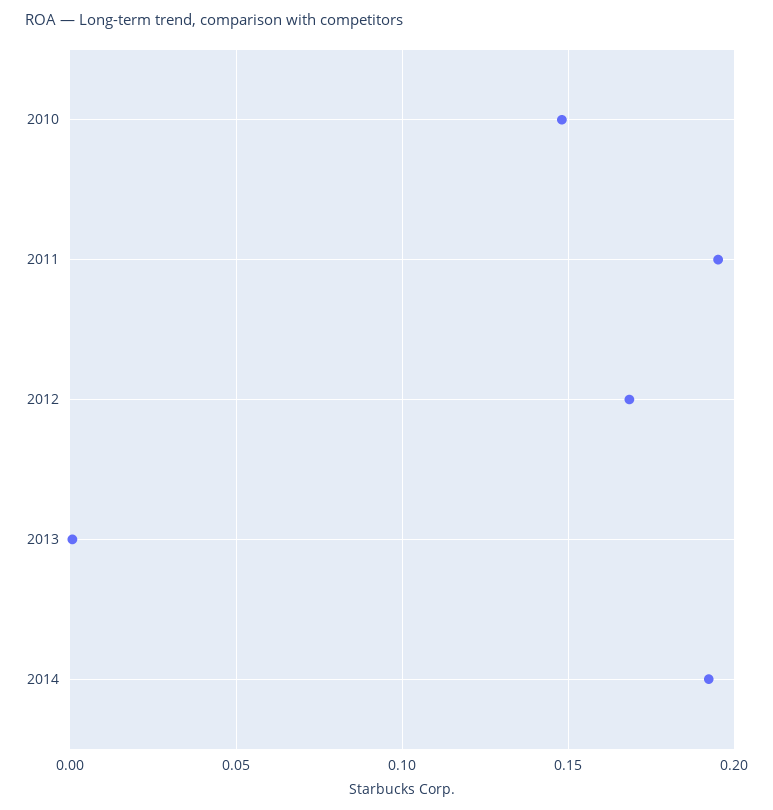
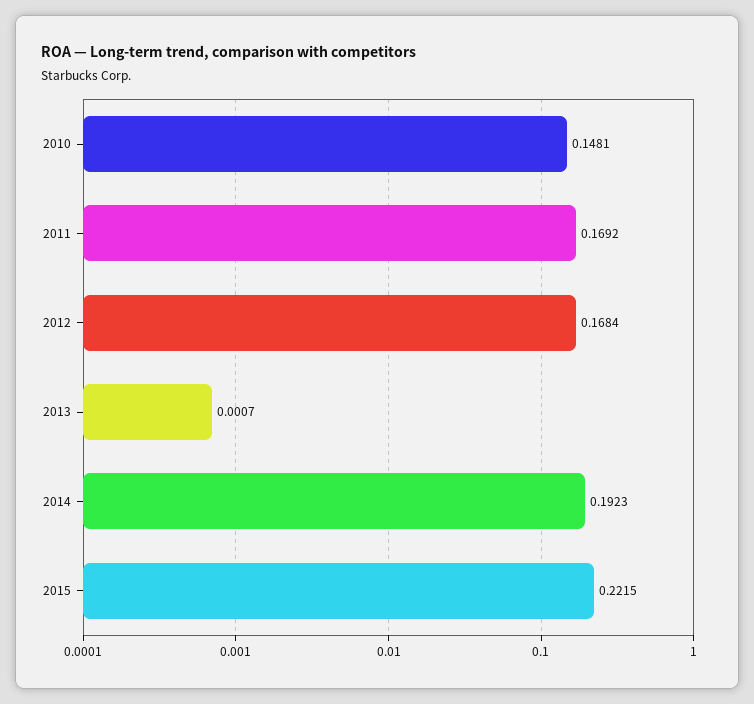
2011: 0.195 -> 0.1692
2015: none -> 0.2215

